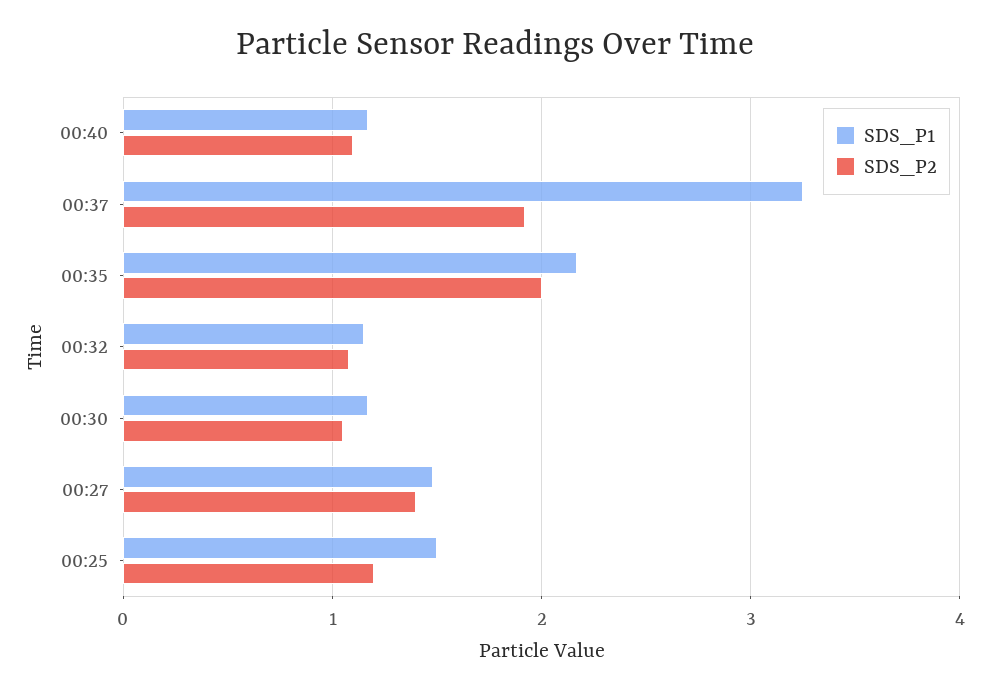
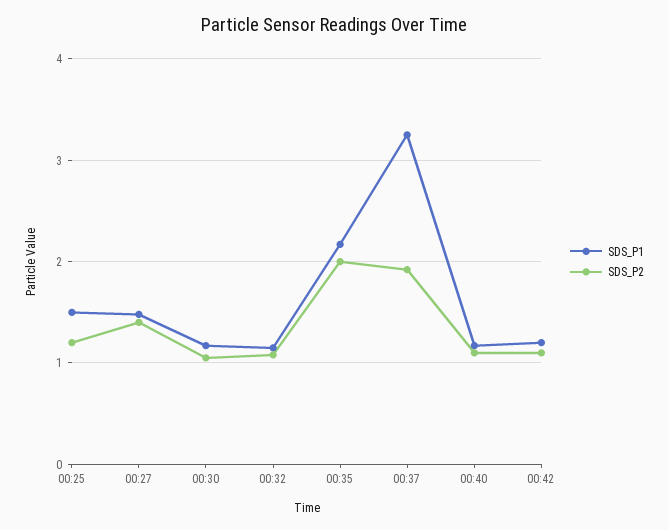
SDS_P1, 00:42: none -> 1.2
SDS_P2, 00:42: none -> 1.1

